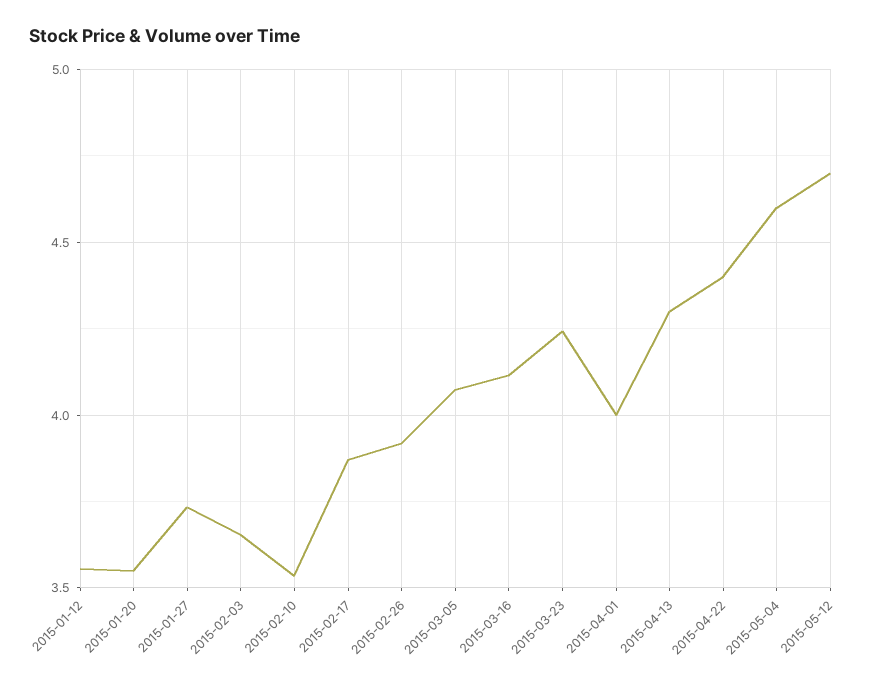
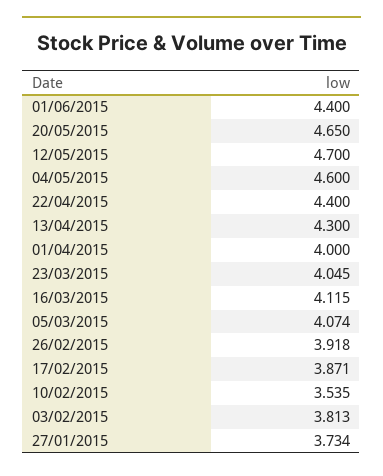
2015-01-12: 3.55 -> none
2015-01-20: 3.55 -> none
2015-02-03: 3.65 -> 3.813
2015-03-23: 4.25 -> 4.045
01/06/2015: none -> 4.4
20/05/2015: none -> 4.65

